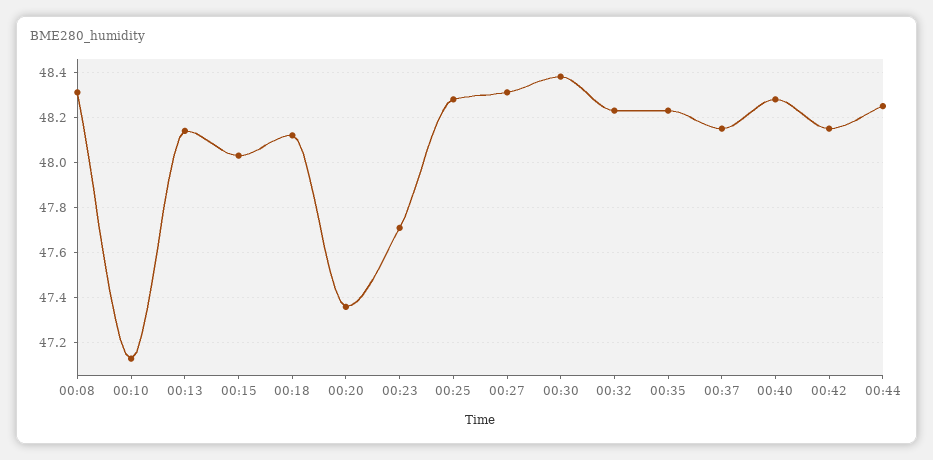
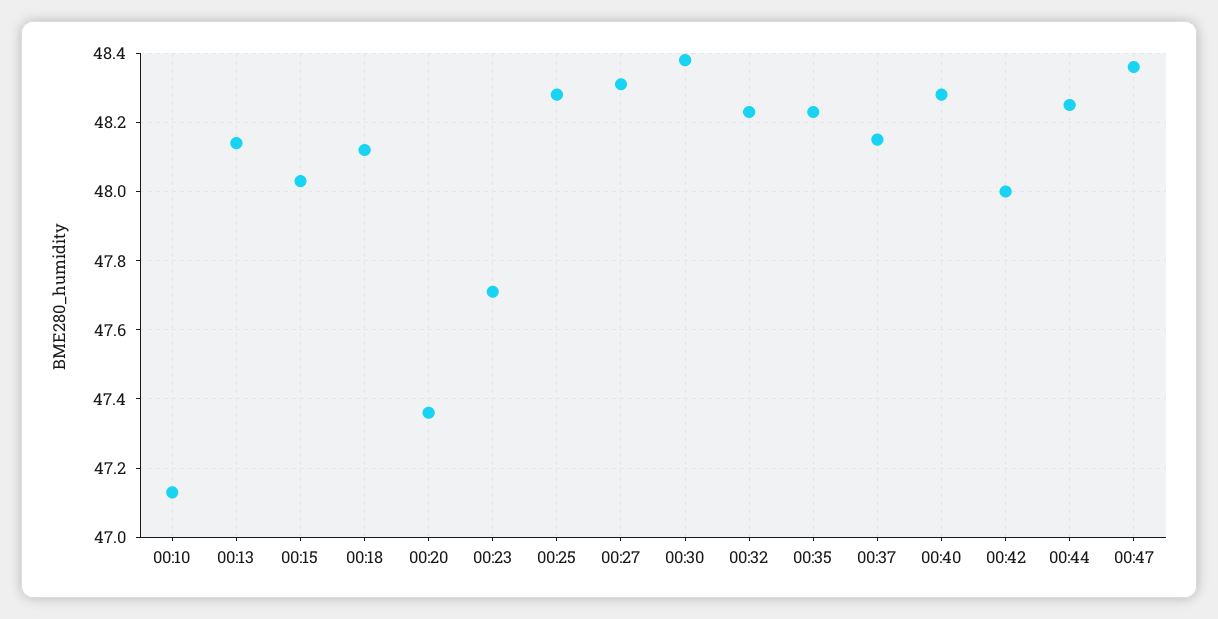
00:08: 48.3 -> none
00:42: 48.15 -> 48
00:47: none -> 48.35

